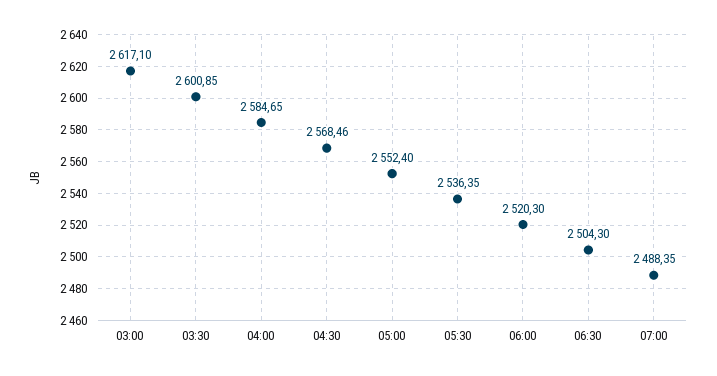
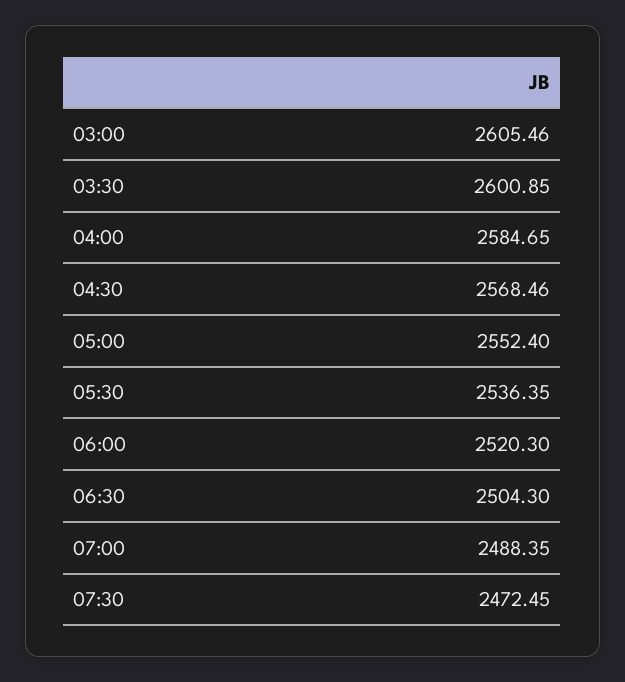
03:00: 2617.1 -> 2605.46
07:30: none -> 2472.45

